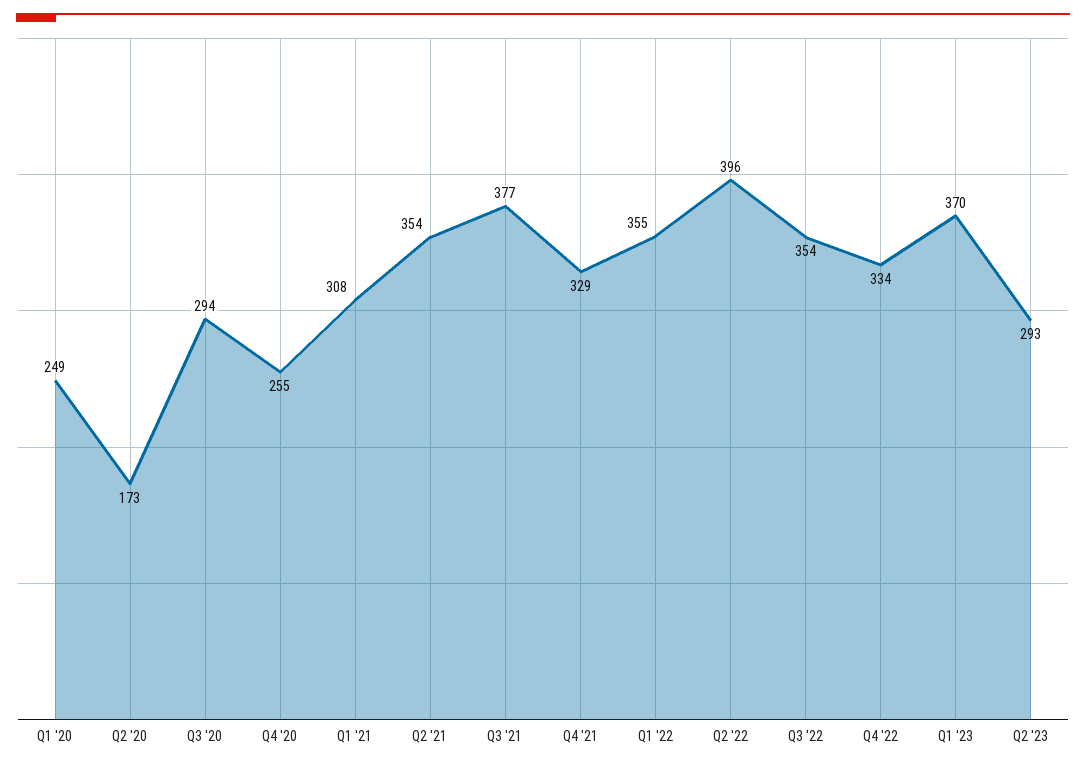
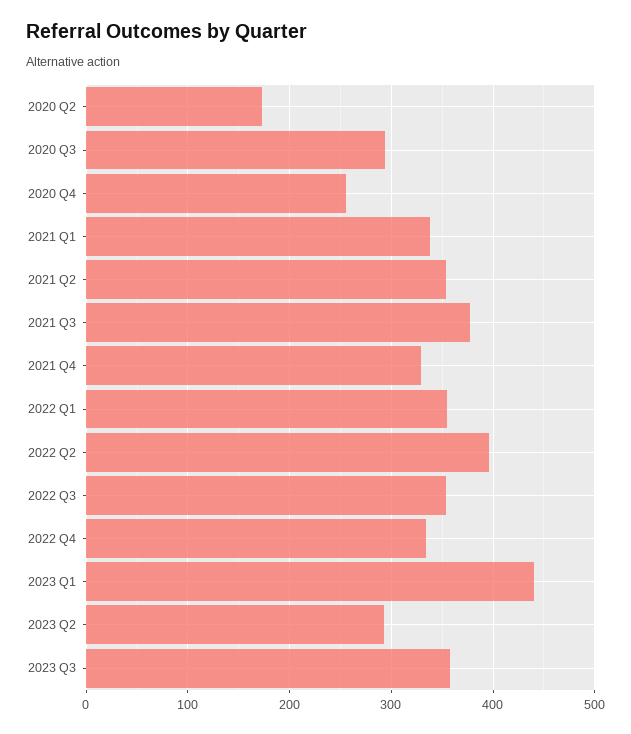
Q1 '20: 249 -> none
Q1 '21: 308 -> 340
Q1 '23: 370 -> 440
2023 Q3: none -> 360

